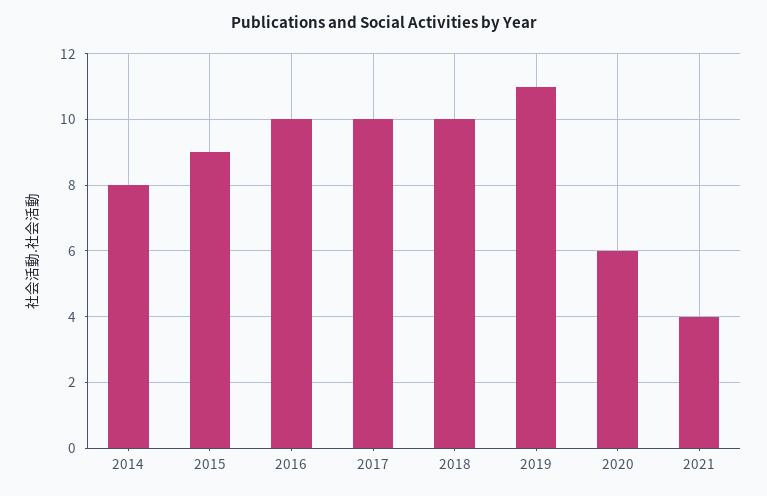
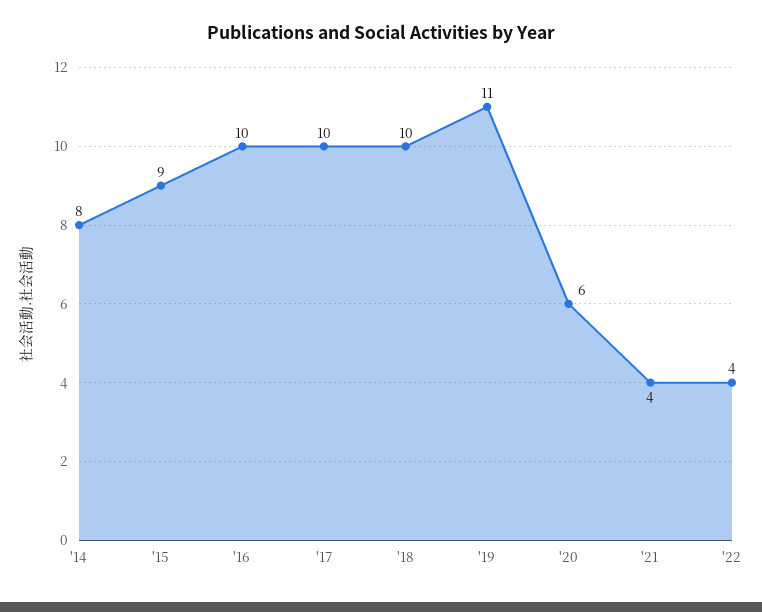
'22: none -> 4

